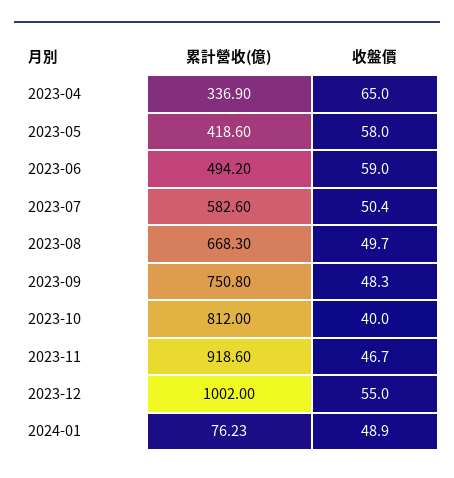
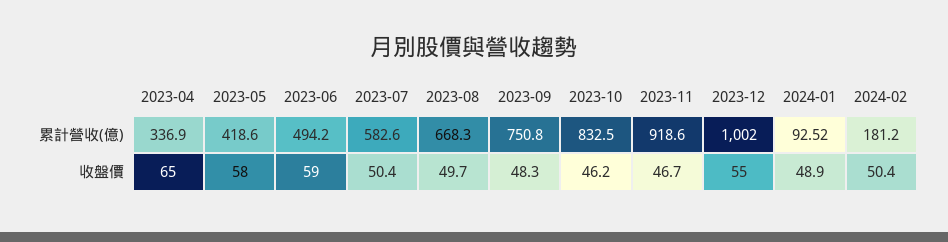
累計營收(億), 2023-10: 812 -> 832.5
收盤價, 2023-10: 40 -> 46.2
累計營收(億), 2024-01: 76.23 -> 92.52
累計營收(億), 2024-02: none -> 181.2
收盤價, 2024-02: none -> 50.4

